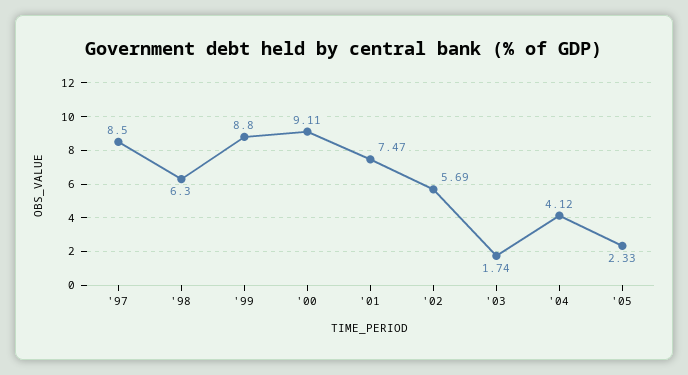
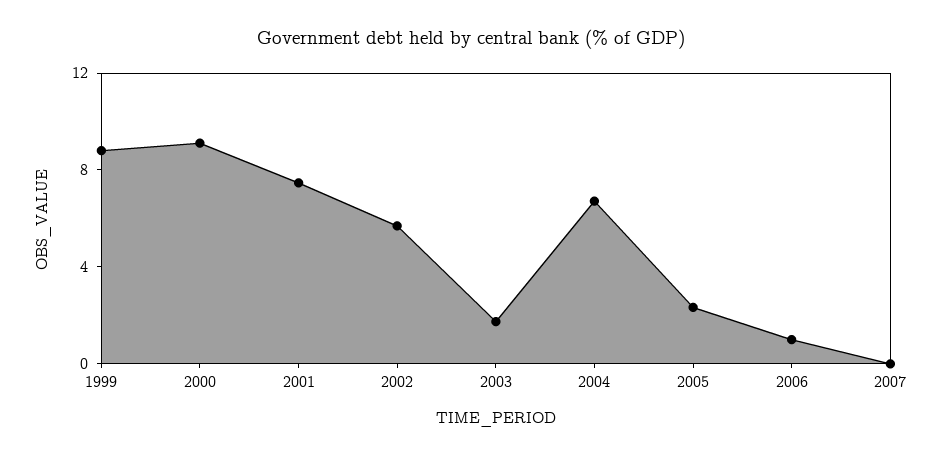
'97: 8.5 -> none
'98: 6.3 -> none
'04: 4.12 -> 7
2006: none -> 1
2007: none -> 0

